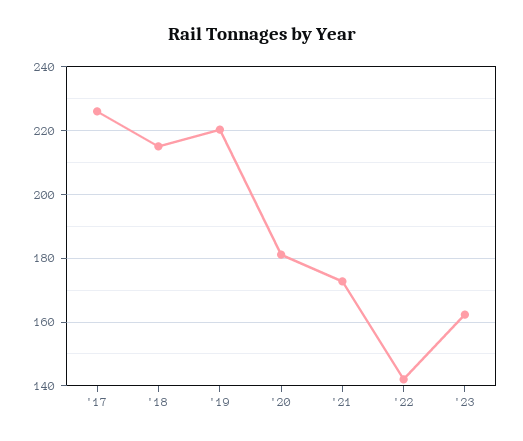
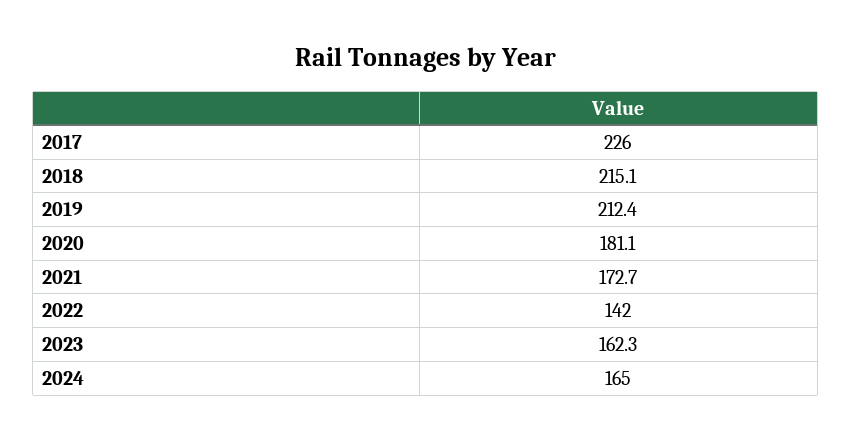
'19: 220 -> 212.4
2024: none -> 165

